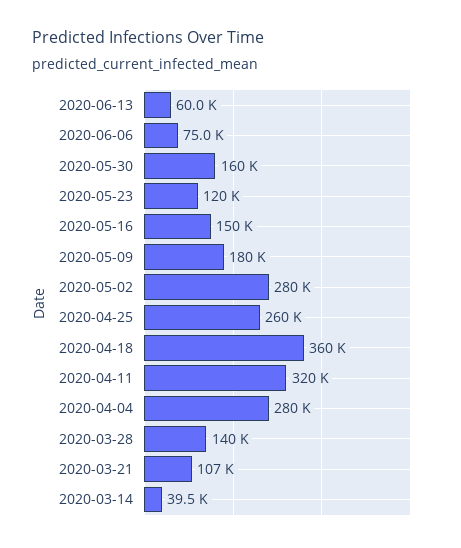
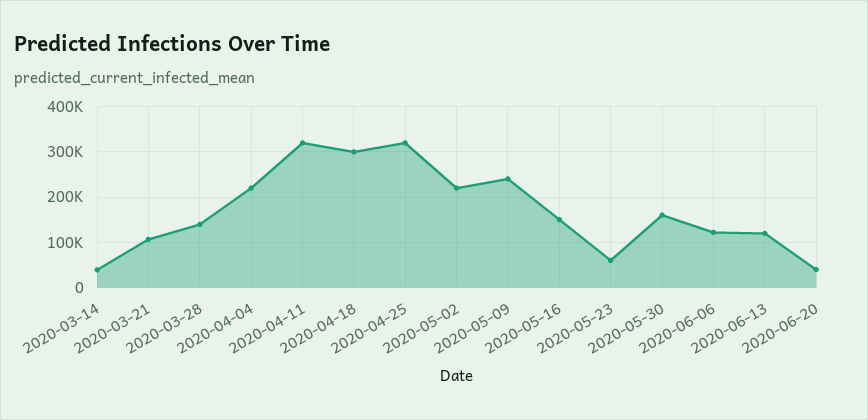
2020-06-13: 60000 -> 120000
2020-06-06: 75000 -> 120000
2020-05-23: 120000 -> 60000
2020-05-09: 180000 -> 240000
2020-05-02: 280000 -> 220000
2020-04-25: 260000 -> 320000
2020-04-18: 360000 -> 300000
2020-04-04: 280000 -> 220000
2020-06-20: none -> 40000

